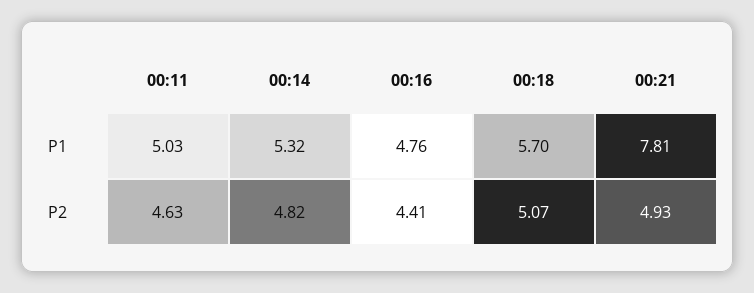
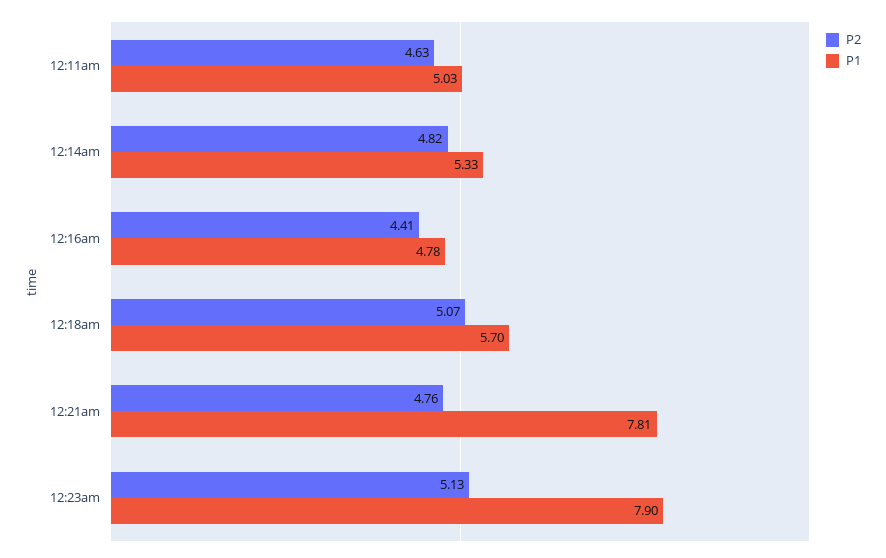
P1, 00:14: 5.32 -> 5.33
P1, 00:16: 4.76 -> 4.78
P2, 00:21: 4.93 -> 4.76
P2, 12:23am: none -> 5.13
P1, 12:23am: none -> 7.9

